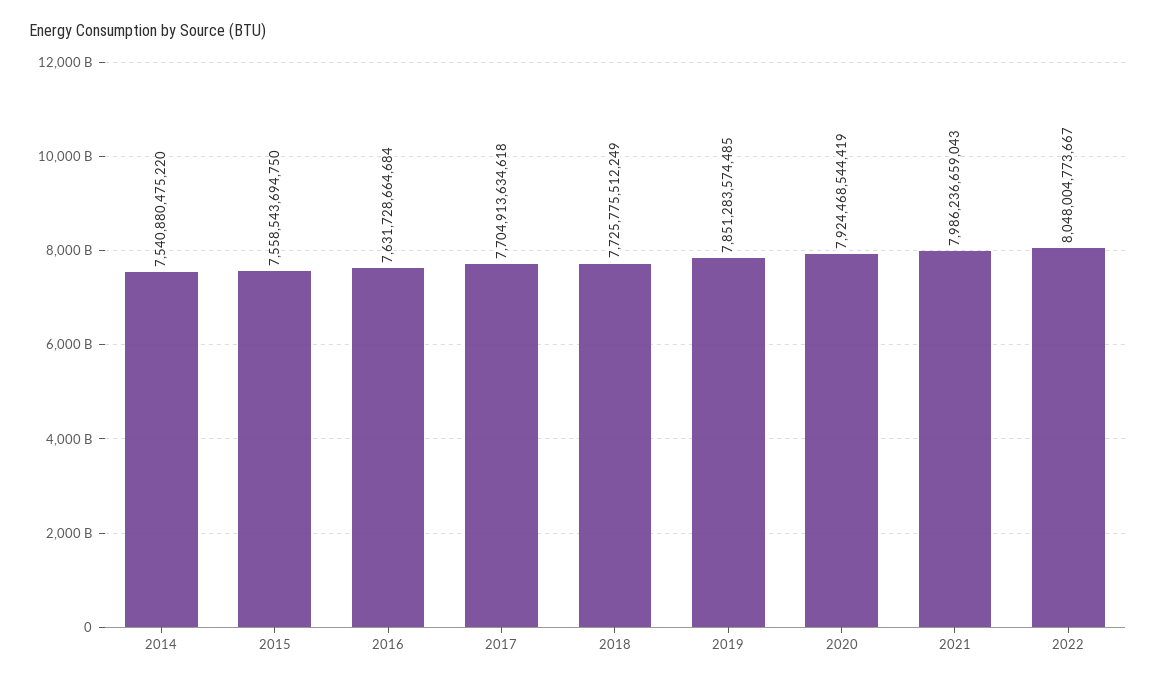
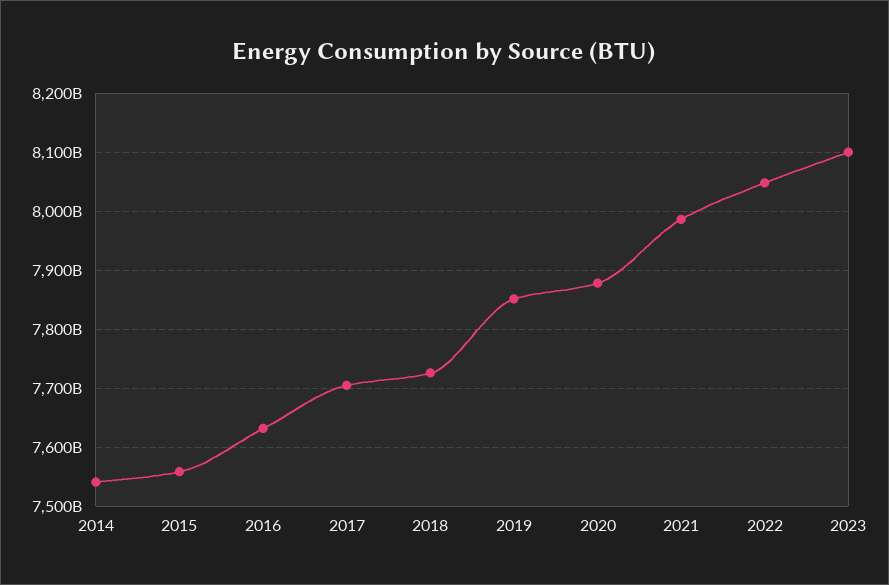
2020: 7924468544419 -> 7880000000000
2023: none -> 8100000000000

